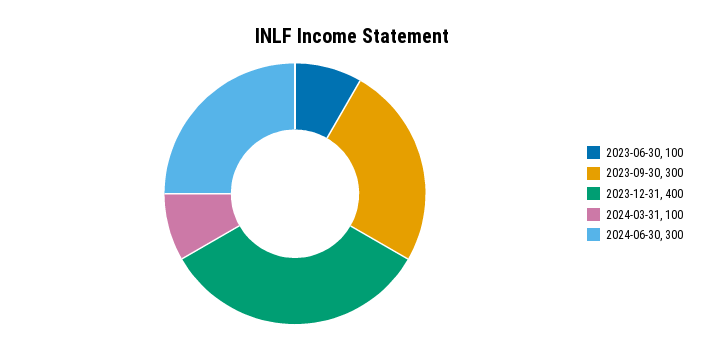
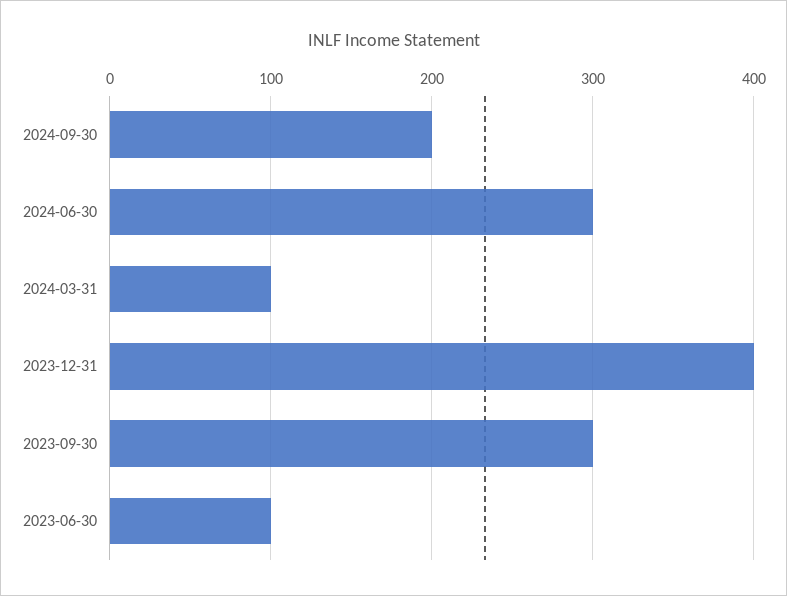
2024-09-30: none -> 200

